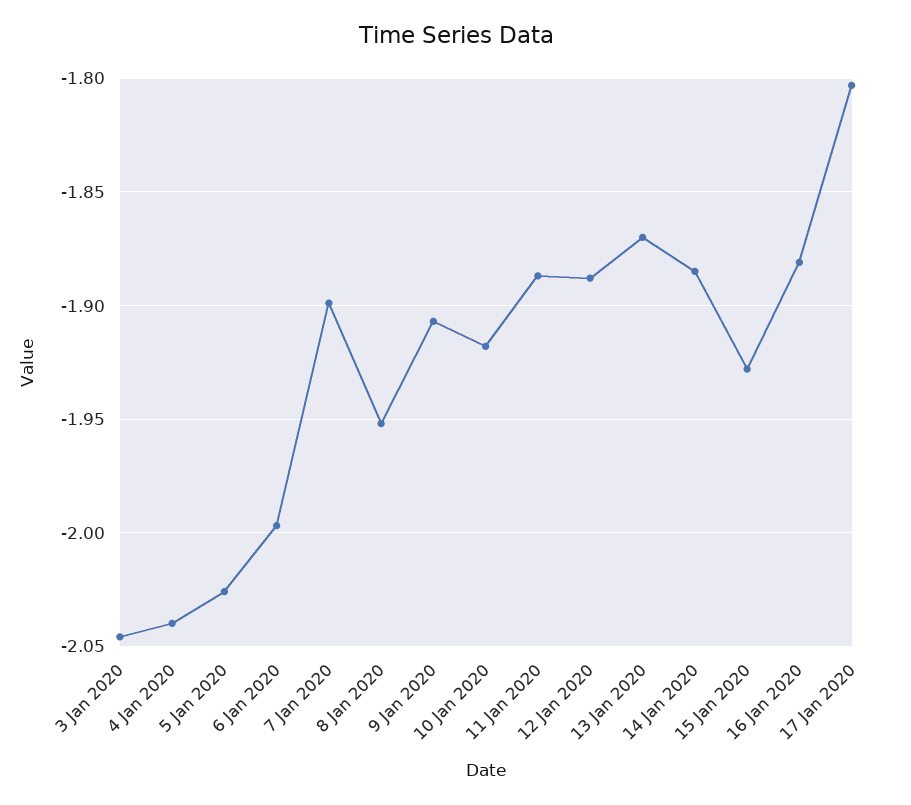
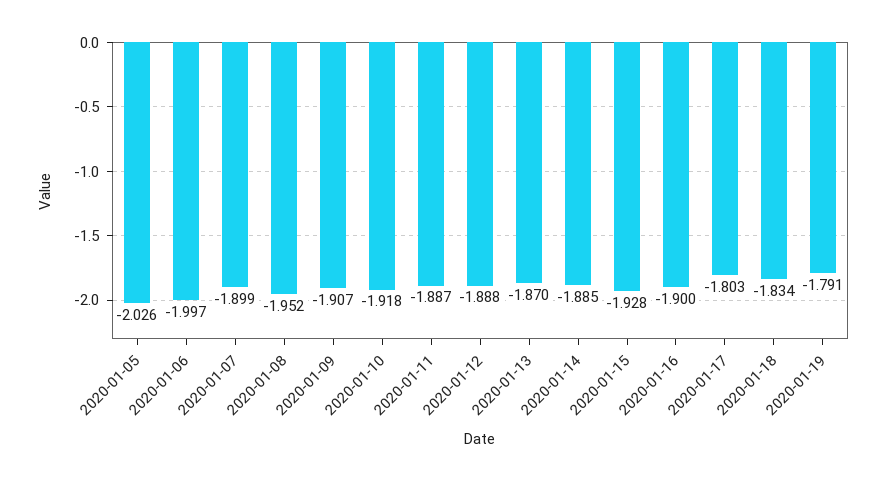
3 Jan 2020: -2.045 -> none
4 Jan 2020: -2.04 -> none
16 Jan 2020: -1.88 -> -1.9
2020-01-18: none -> -1.834
2020-01-19: none -> -1.791

